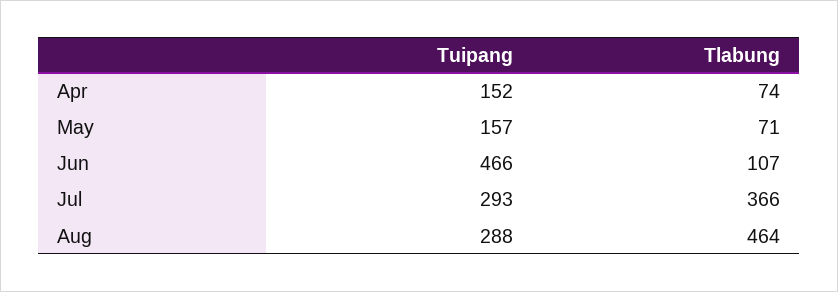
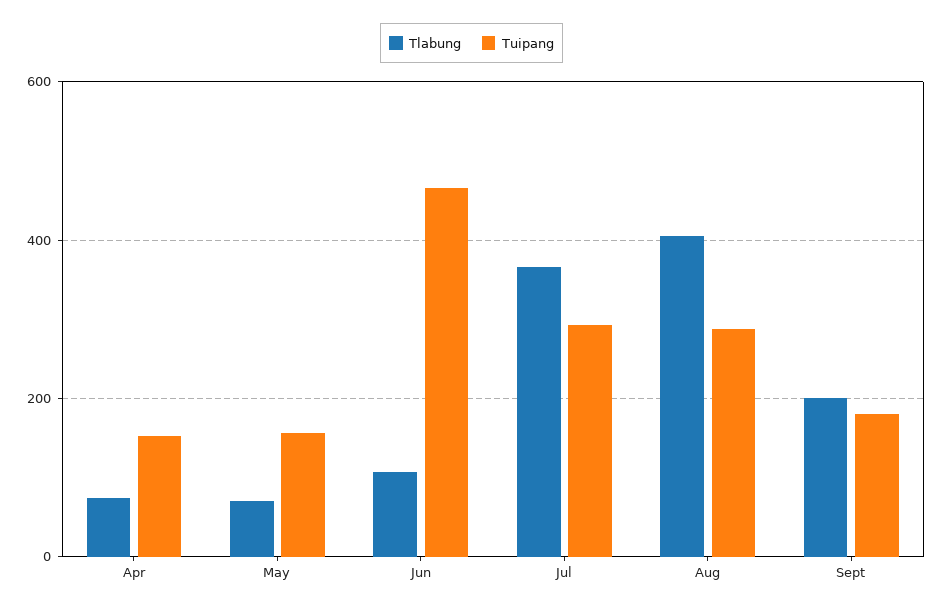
Tlabung, Aug: 464 -> 400
Tlabung, Sept: none -> 200
Tuipang, Sept: none -> 180

